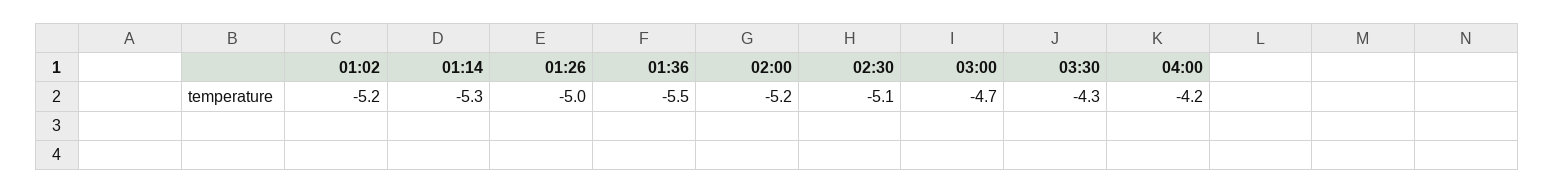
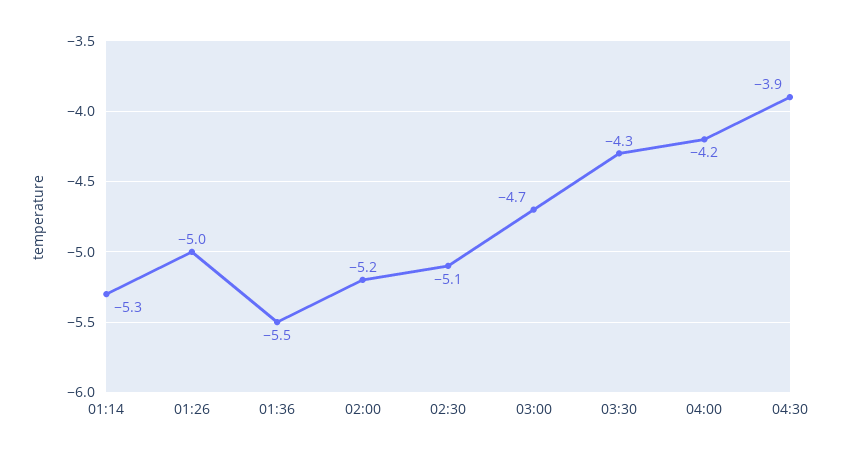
01:02: -5.2 -> none
04:30: none -> -3.9

